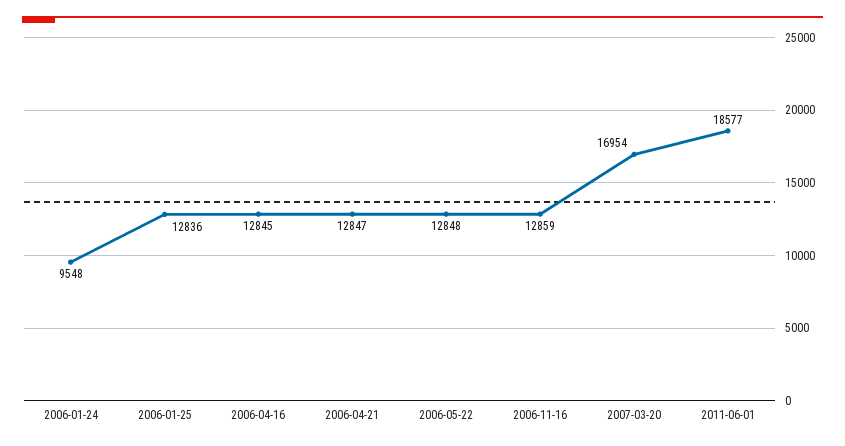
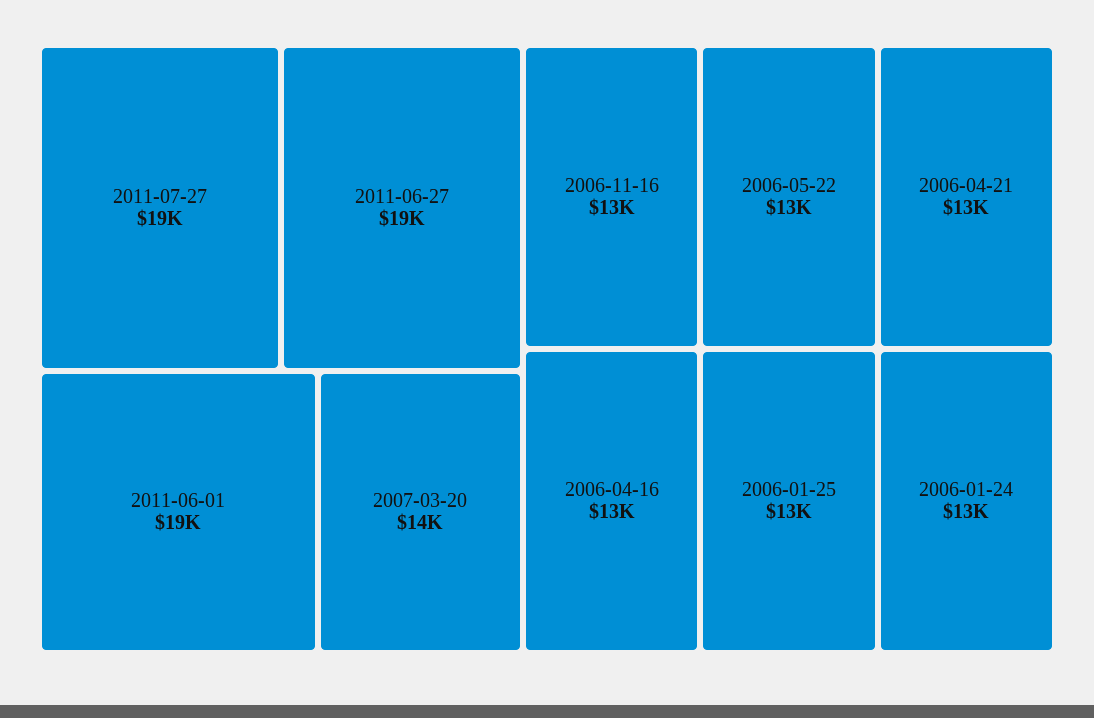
2006-01-24: 9548 -> 13000
2007-03-20: 16954 -> 14000
2011-07-27: none -> 19000
2011-06-27: none -> 19000

